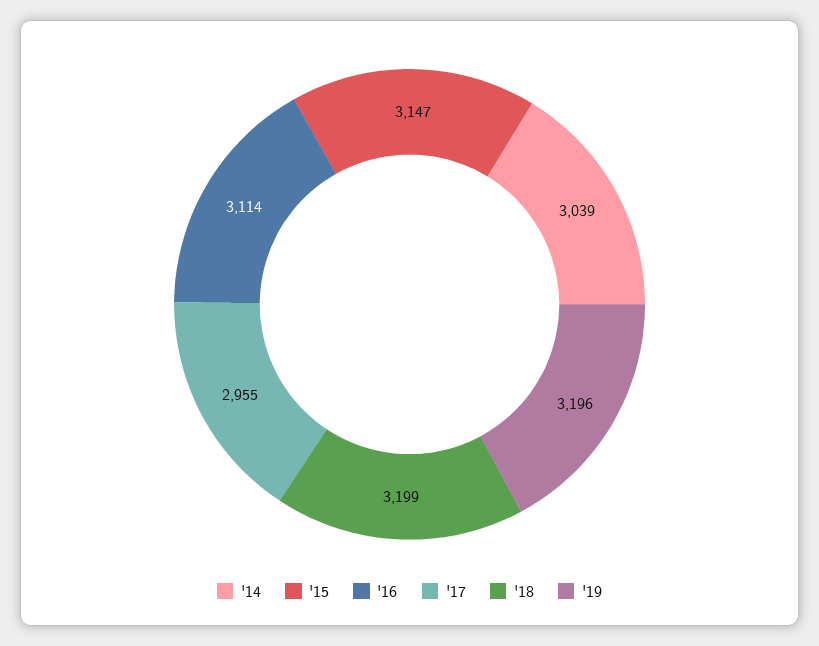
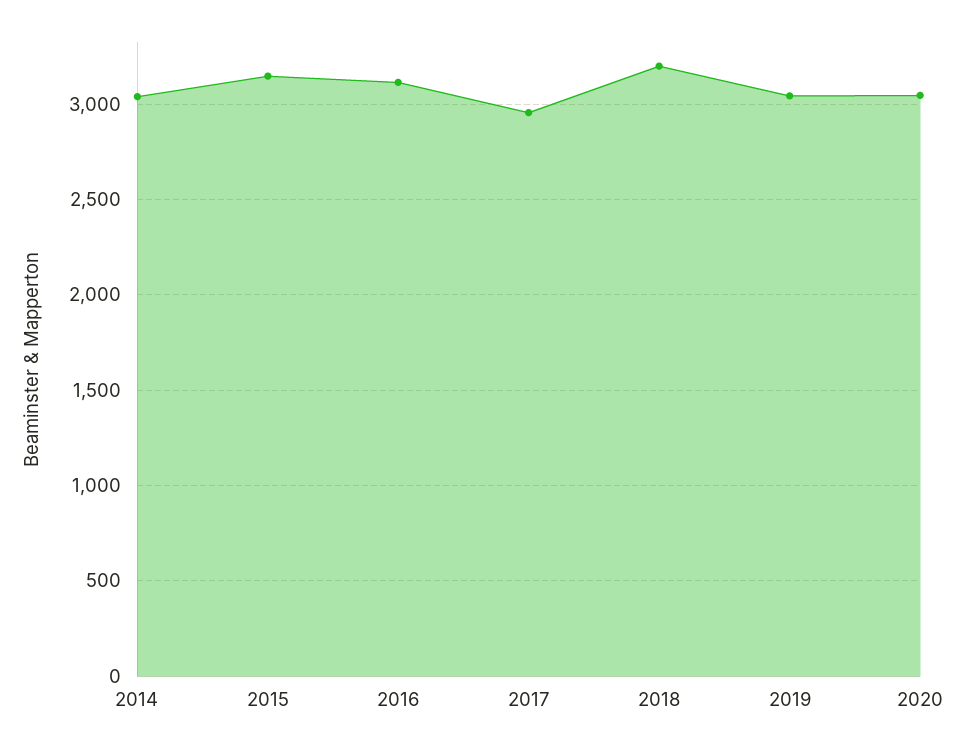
'19: 3196 -> 3050
2020: none -> 3050

